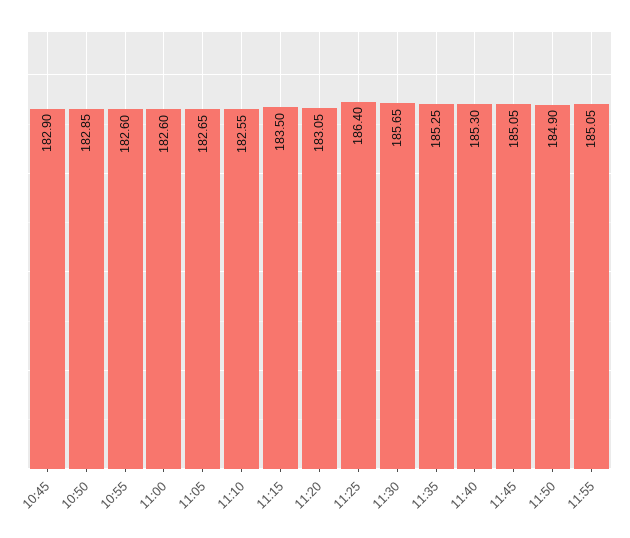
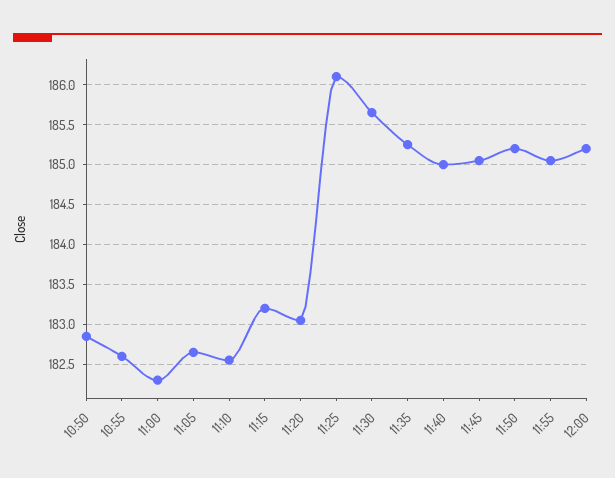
10:45: 182.9 -> none
11:00: 182.6 -> 182.3
11:15: 183.5 -> 183.2
11:25: 186.4 -> 186.1
11:40: 185.3 -> 185
11:50: 184.9 -> 185.2
12:00: none -> 185.2

